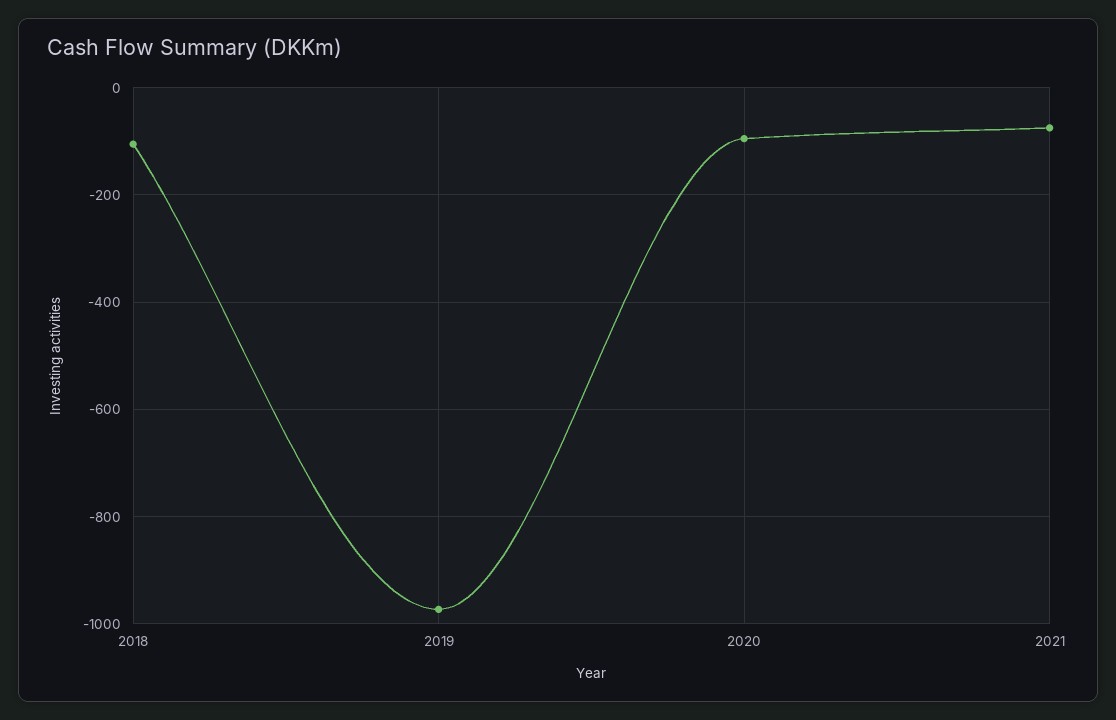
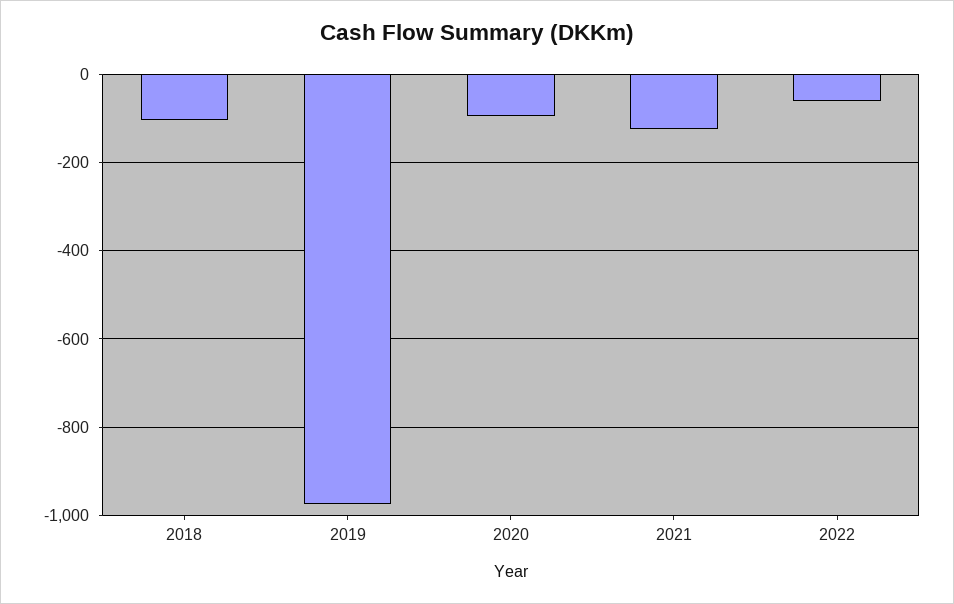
2021: -80 -> -120
2022: none -> -60

